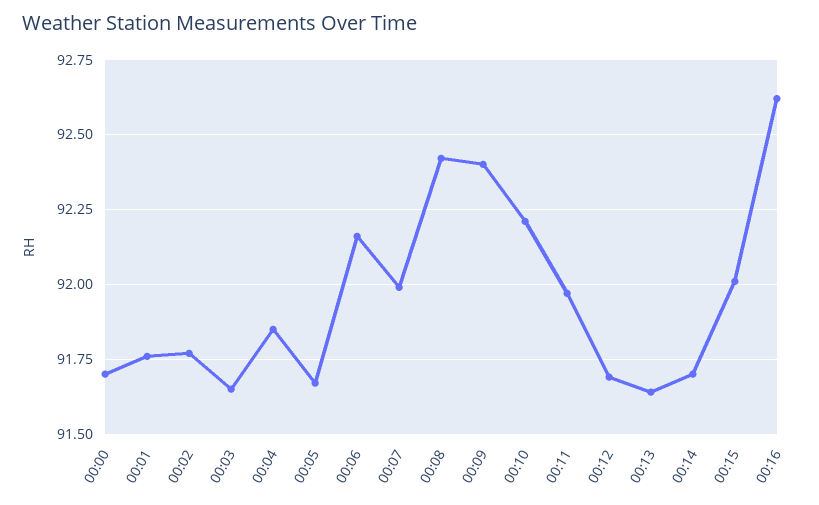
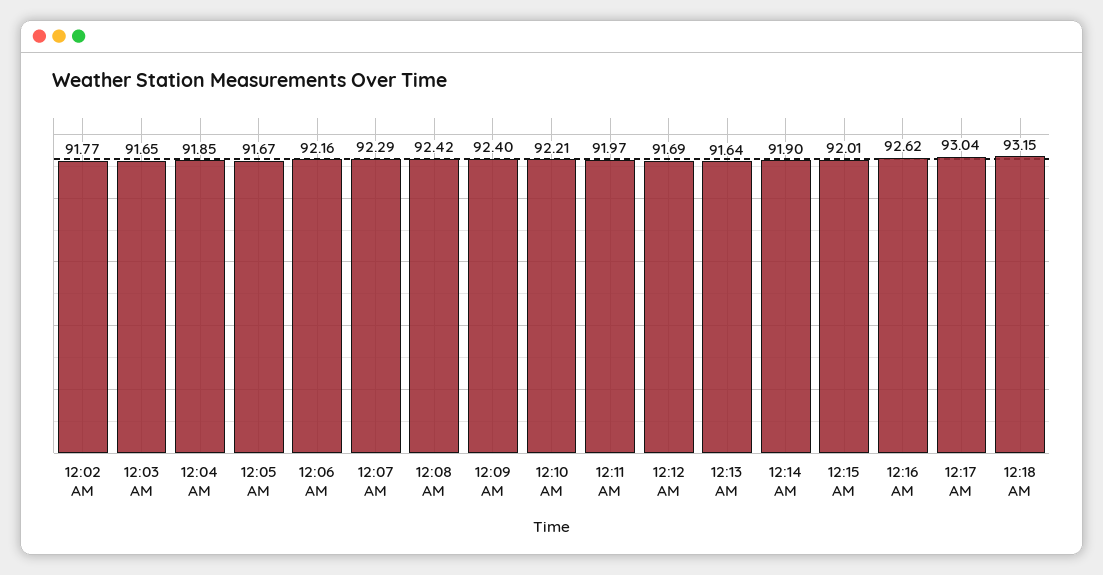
00:00: 91.7 -> none
00:01: 91.75 -> none
00:07: 92 -> 92.29
00:14: 91.7 -> 91.9
12:17 AM: none -> 93.04
12:18 AM: none -> 93.15

